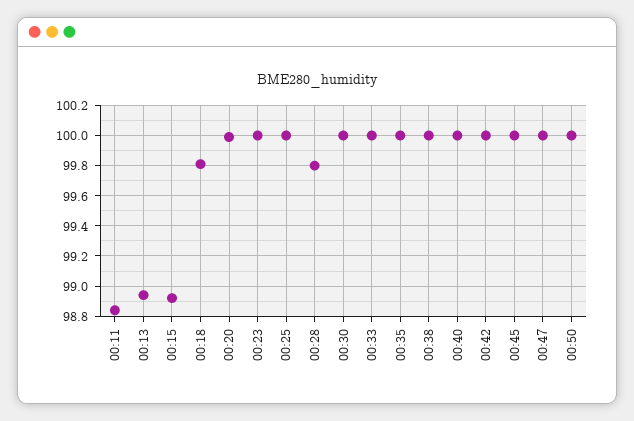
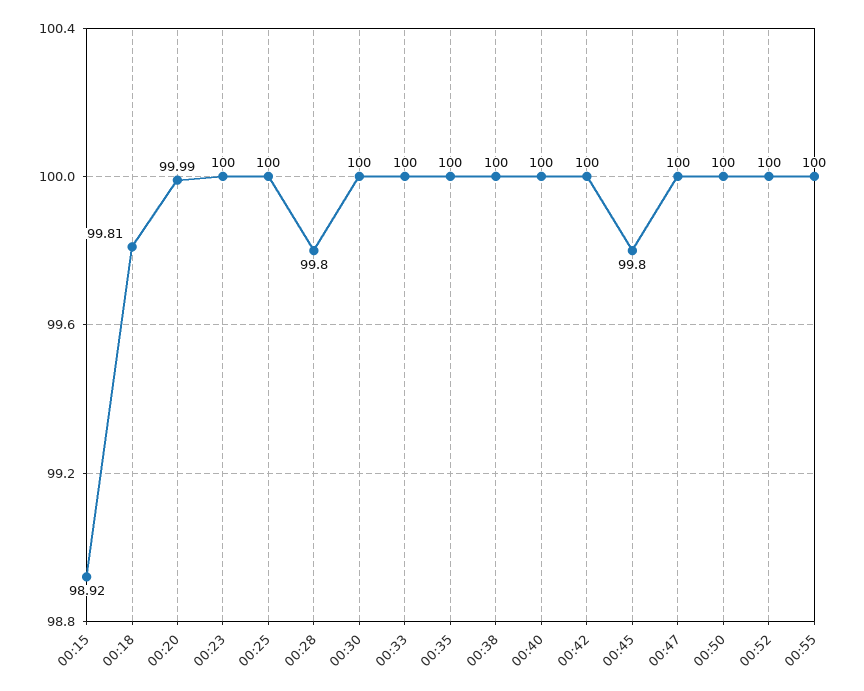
00:11: 98.85 -> none
00:13: 98.95 -> none
00:45: 100 -> 99.8
00:52: none -> 100
00:55: none -> 100

